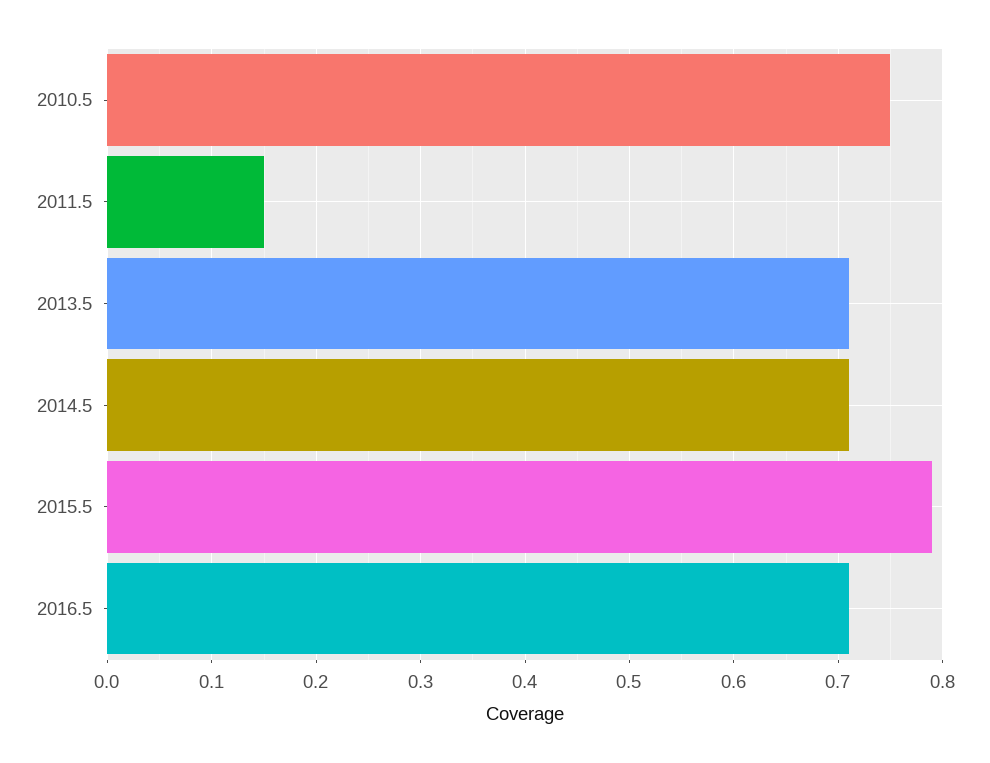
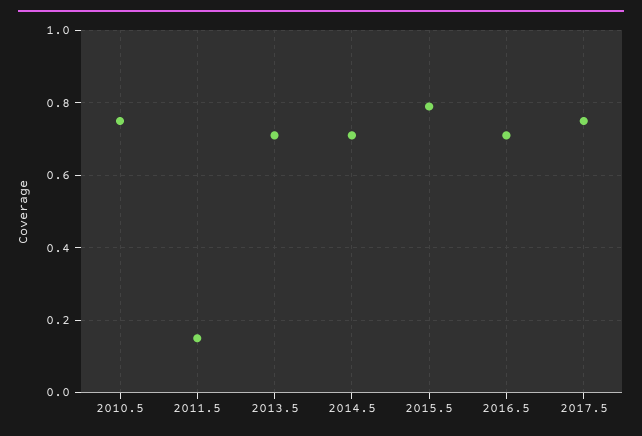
2017.5: none -> 0.75

